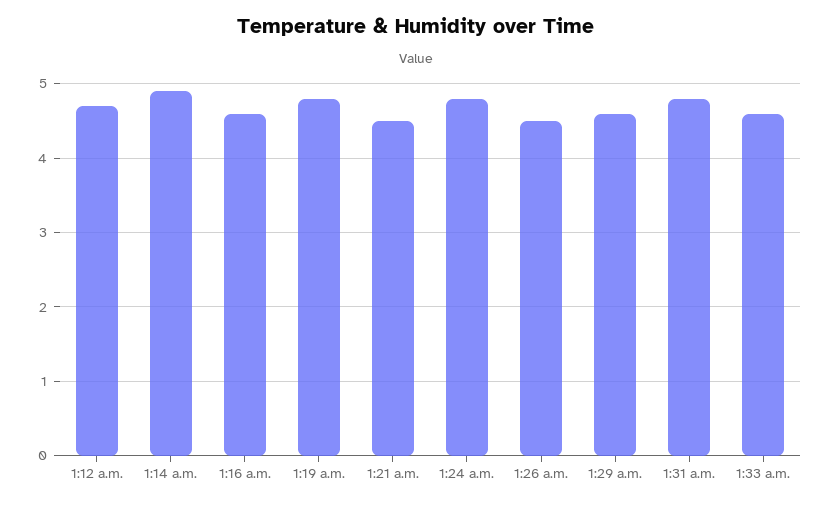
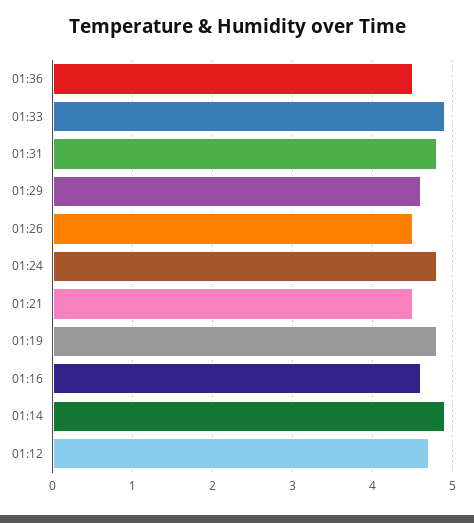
1:33 a.m.: 4.6 -> 4.9
01:36: none -> 4.5

